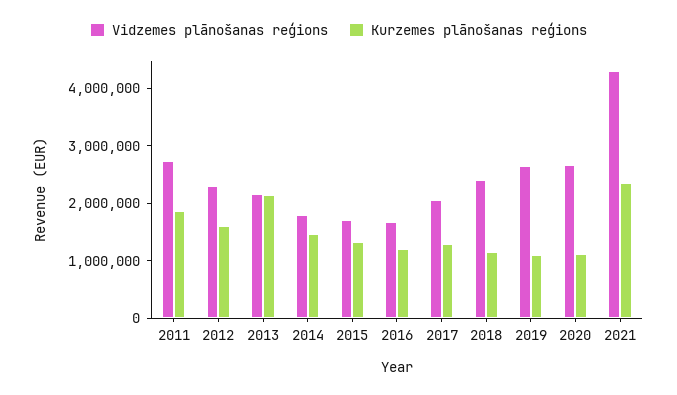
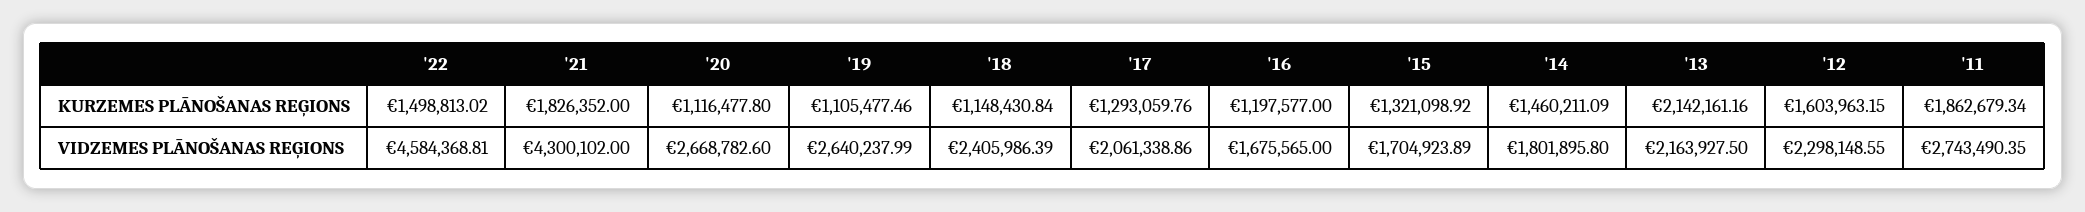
Kurzemes plānošanas reģions, 2021: 2400000 -> 1826352
Kurzemes plānošanas reģions, '22: none -> 1498813.02
Vidzemes plānošanas reģions, '22: none -> 4584368.81

